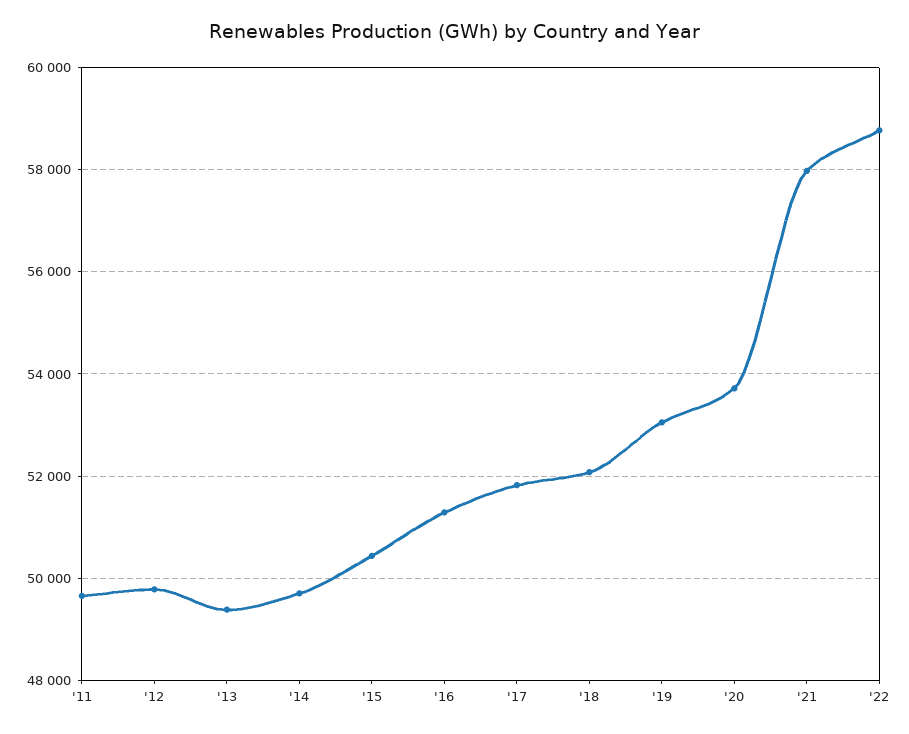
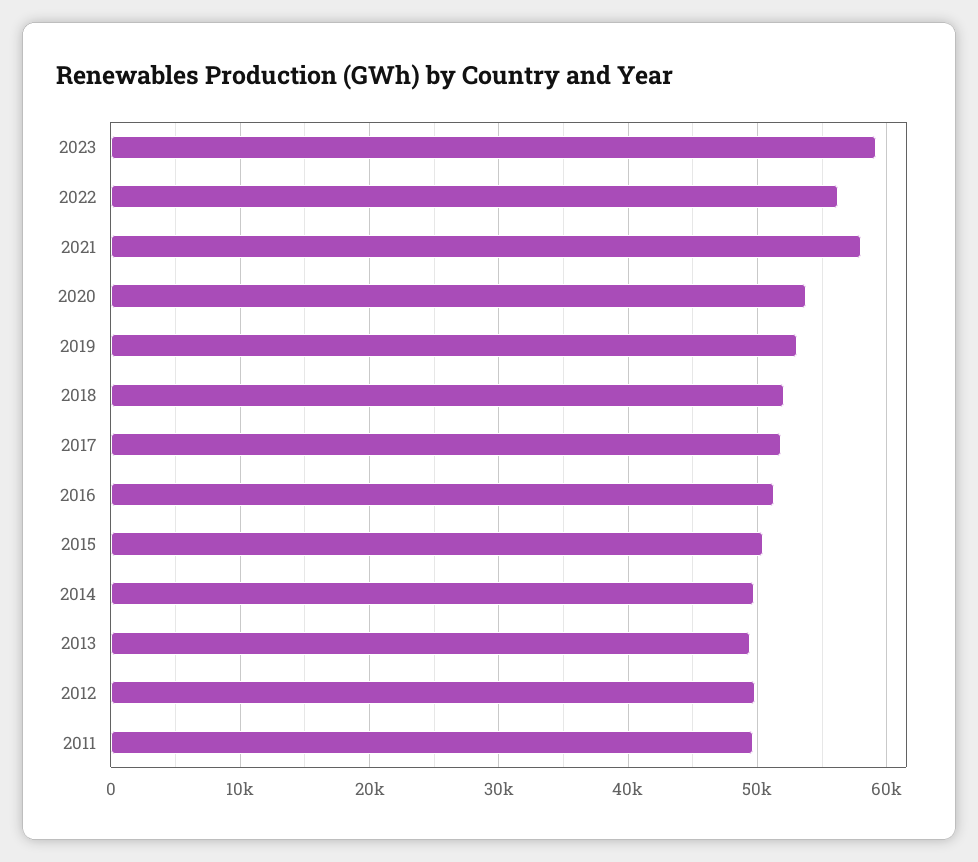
'22: 58800 -> 56000
2023: none -> 59000

